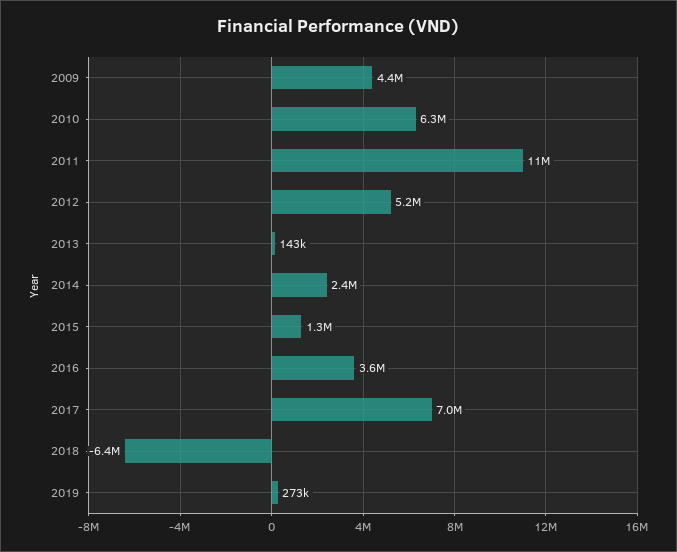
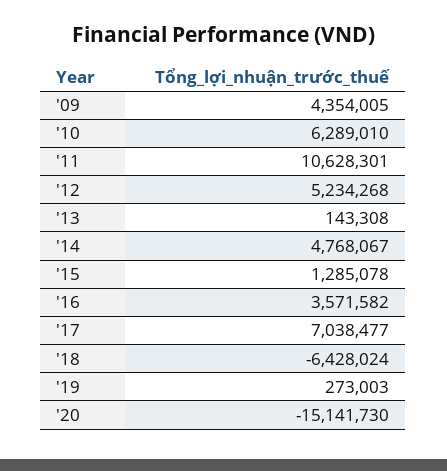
2014: 2400000 -> 4768067
'20: none -> -15141730

